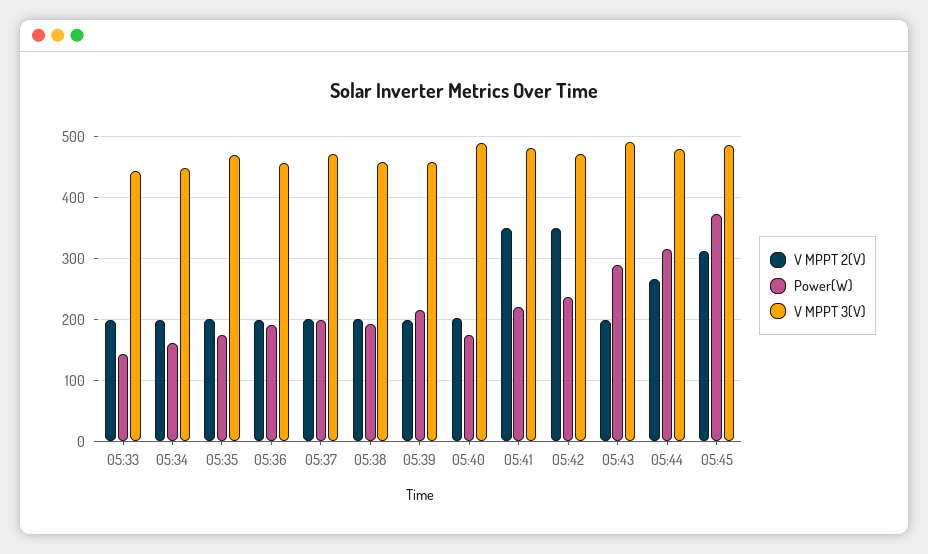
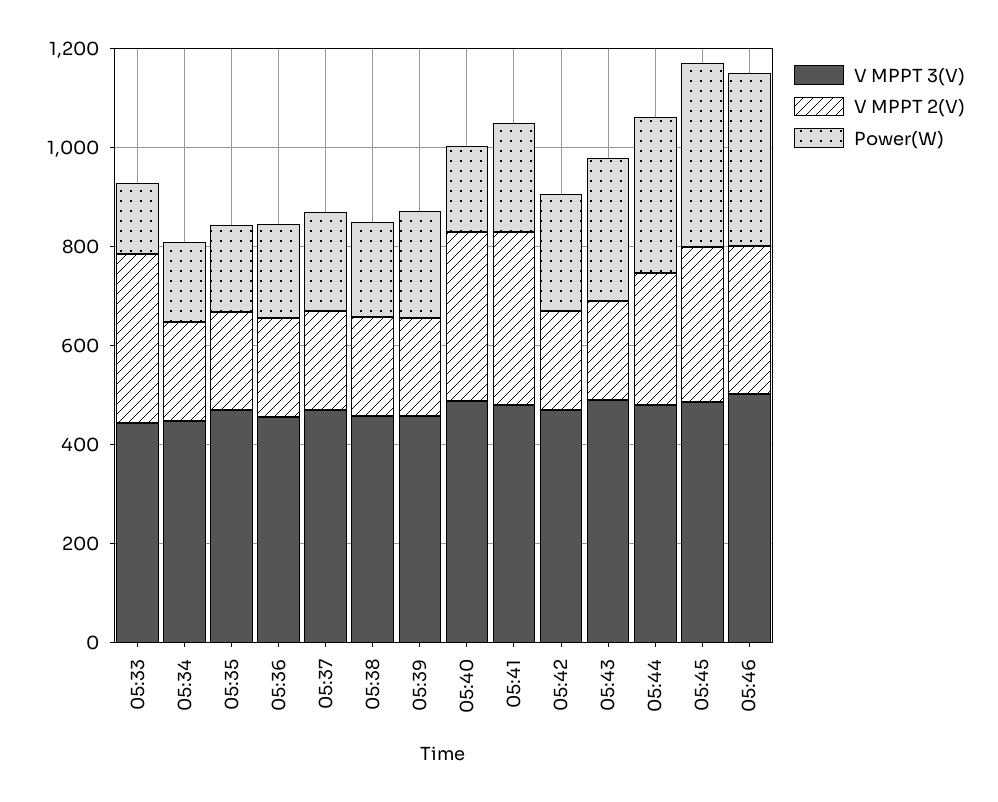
V MPPT 2(V), 05:33: 200 -> 350
V MPPT 2(V), 05:40: 200 -> 350
V MPPT 2(V), 05:42: 350 -> 200
V MPPT 3(V), 05:46: none -> 500
V MPPT 2(V), 05:46: none -> 300
Power(W), 05:46: none -> 350

